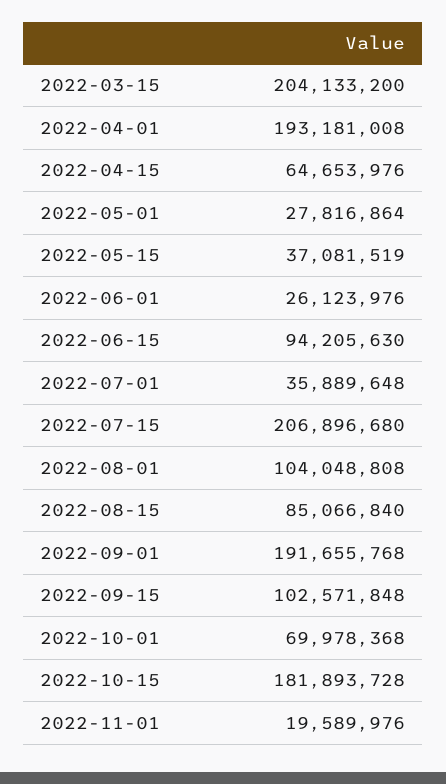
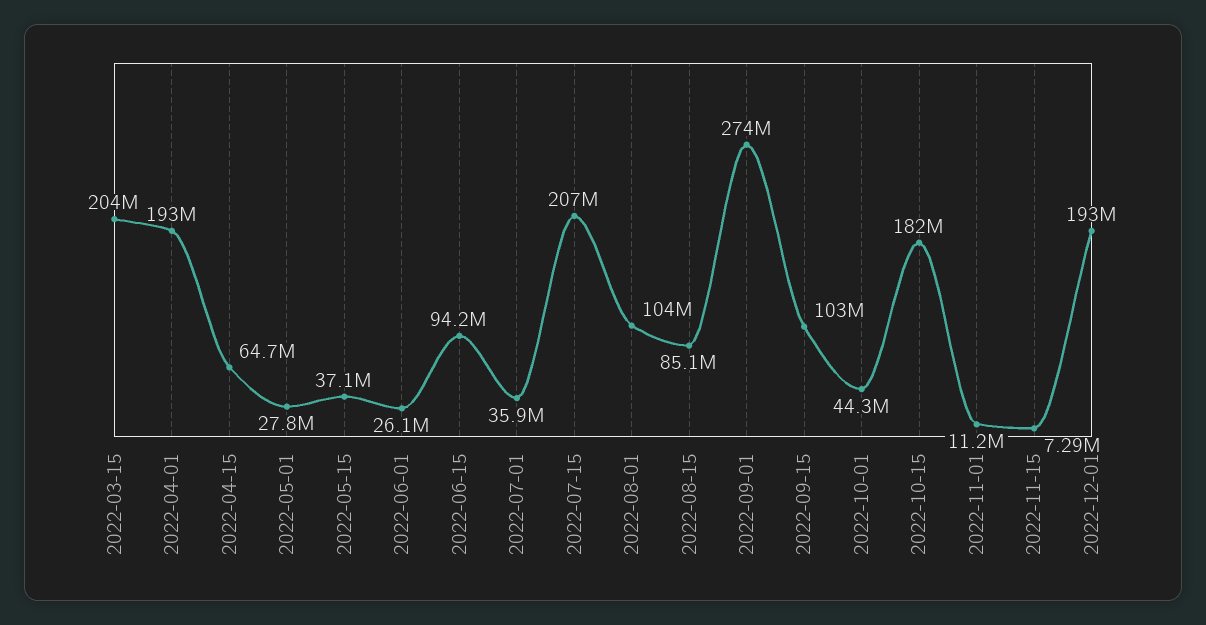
2022-09-01: 191655768 -> 274000000
2022-10-01: 69978368 -> 44300000
2022-11-01: 19589976 -> 11200000
2022-11-15: none -> 7290000
2022-12-01: none -> 193000000

